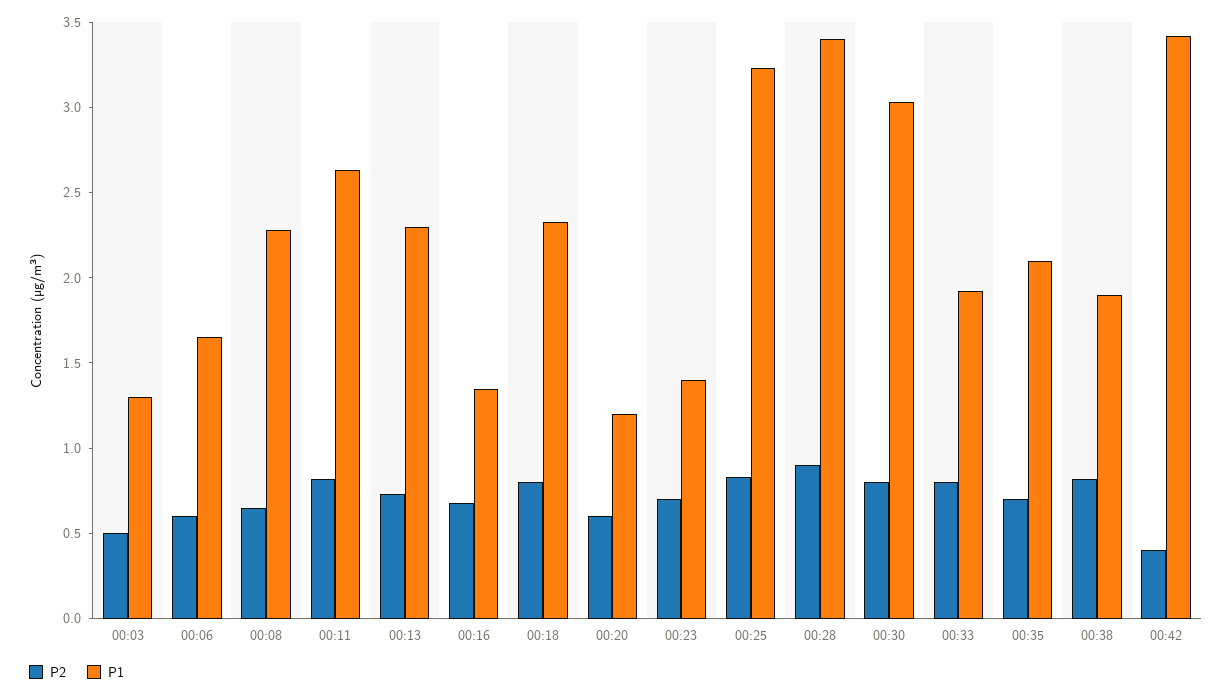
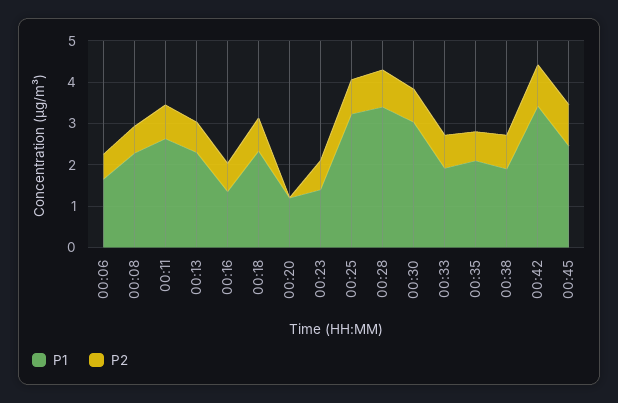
P2, 00:03: 0.5 -> none
P1, 00:03: 1.3 -> none
P2, 00:20: 0.6 -> 0
P2, 00:42: 0.4 -> 1
P1, 00:45: none -> 2.4
P2, 00:45: none -> 1

